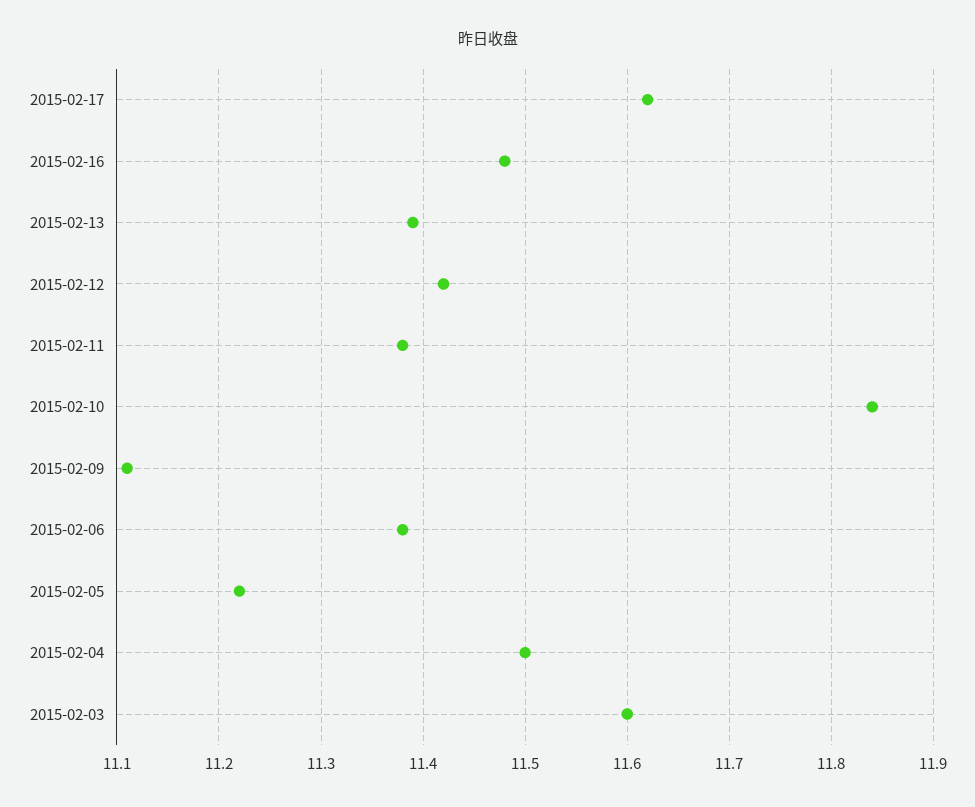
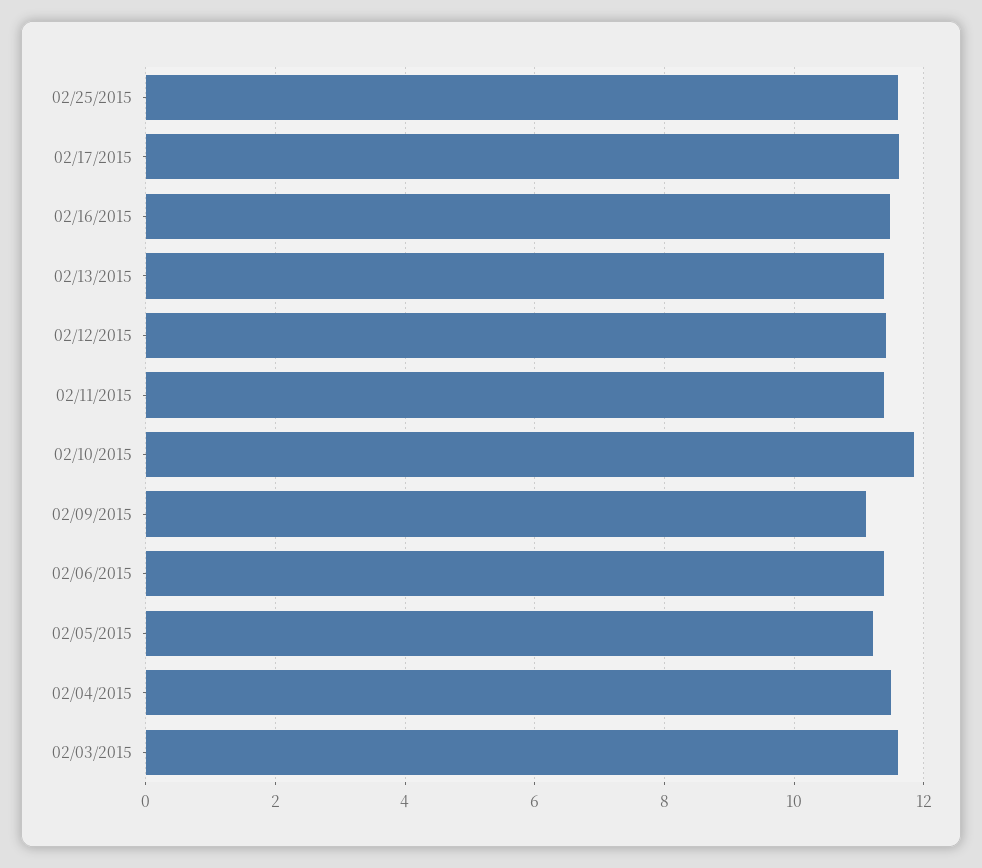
02/25/2015: none -> 11.6

